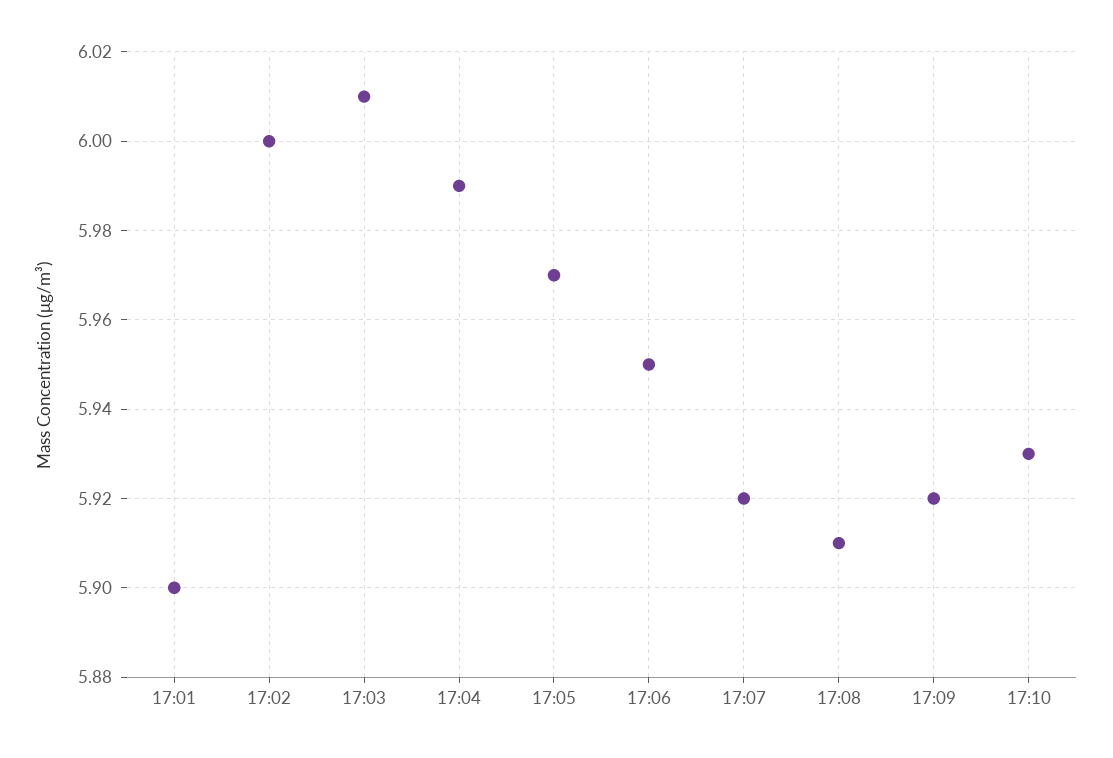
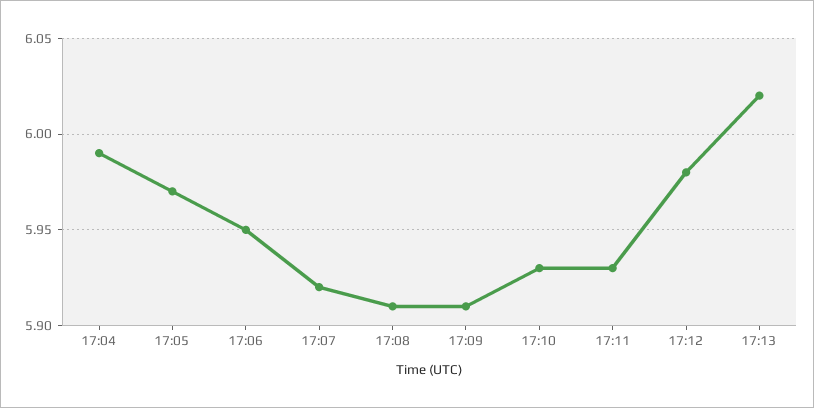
17:01: 5.9 -> none
17:02: 6 -> none
17:03: 6.01 -> none
17:09: 5.92 -> 5.91
17:11: none -> 5.93
17:12: none -> 5.98
17:13: none -> 6.02

